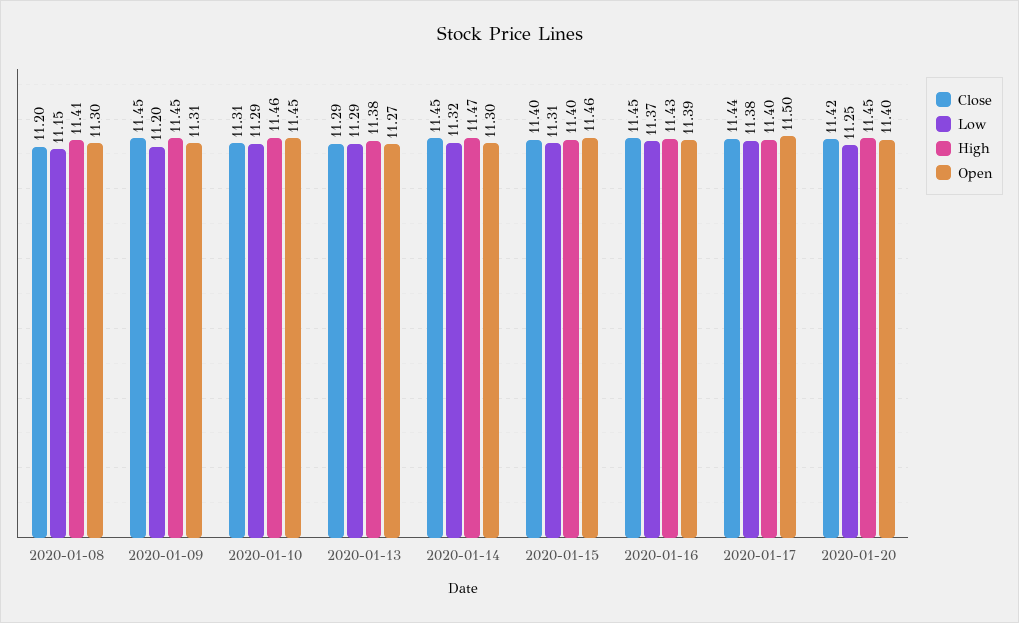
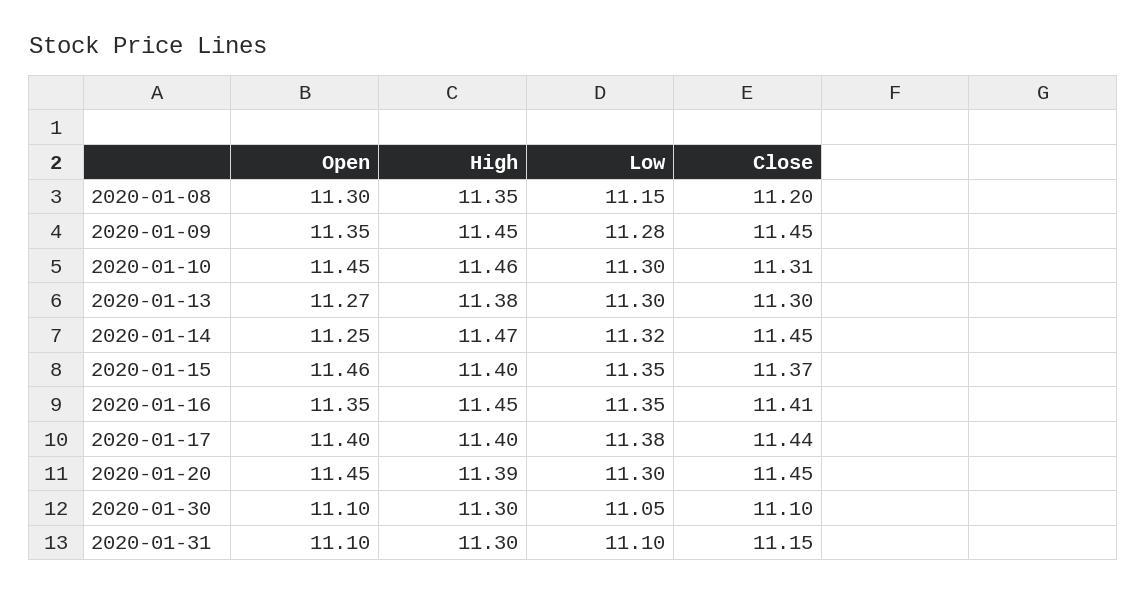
High, 2020-01-08: 11.41 -> 11.35
Low, 2020-01-09: 11.2 -> 11.28
Open, 2020-01-09: 11.31 -> 11.35
Low, 2020-01-10: 11.29 -> 11.3
Close, 2020-01-13: 11.29 -> 11.3
Low, 2020-01-13: 11.29 -> 11.3
Open, 2020-01-14: 11.3 -> 11.25
Close, 2020-01-15: 11.4 -> 11.37
Low, 2020-01-15: 11.31 -> 11.35
Close, 2020-01-16: 11.45 -> 11.41
Low, 2020-01-16: 11.37 -> 11.35
High, 2020-01-16: 11.43 -> 11.45
Open, 2020-01-16: 11.39 -> 11.35
Open, 2020-01-17: 11.5 -> 11.4
Close, 2020-01-20: 11.42 -> 11.45
Low, 2020-01-20: 11.25 -> 11.3
High, 2020-01-20: 11.45 -> 11.39
Open, 2020-01-20: 11.4 -> 11.45
Open, 2020-01-30: none -> 11.1
High, 2020-01-30: none -> 11.3
Low, 2020-01-30: none -> 11.05
Close, 2020-01-30: none -> 11.1
Open, 2020-01-31: none -> 11.1
High, 2020-01-31: none -> 11.3
Low, 2020-01-31: none -> 11.1
Close, 2020-01-31: none -> 11.15

